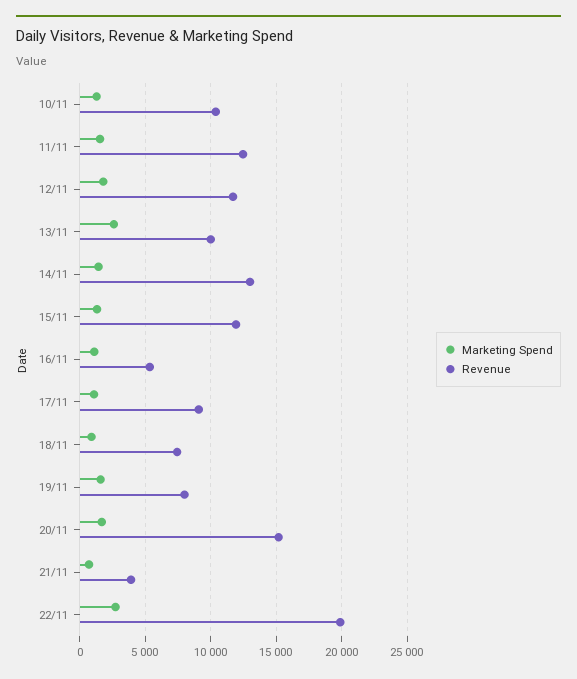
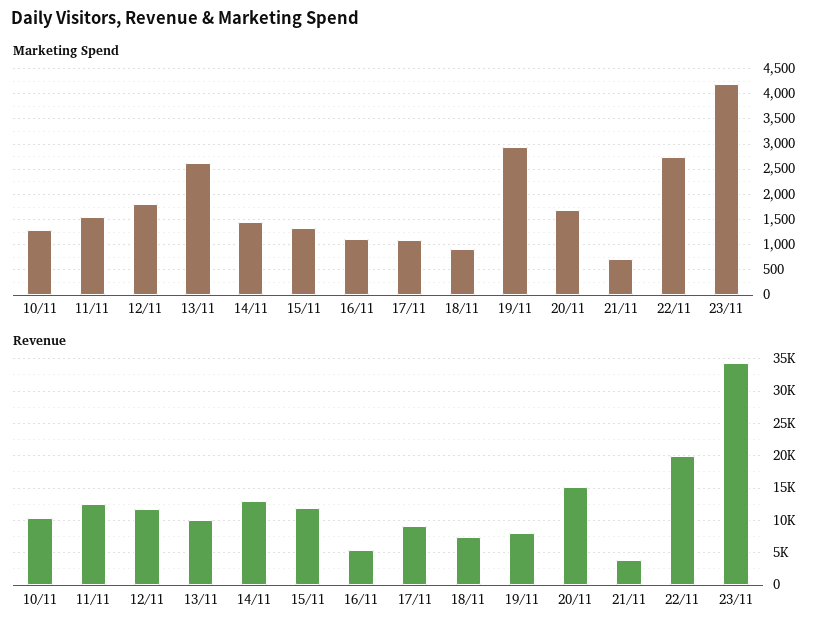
Marketing Spend, 19/11: 1500 -> 3000
Marketing Spend, 23/11: none -> 4250
Revenue, 23/11: none -> 34000

